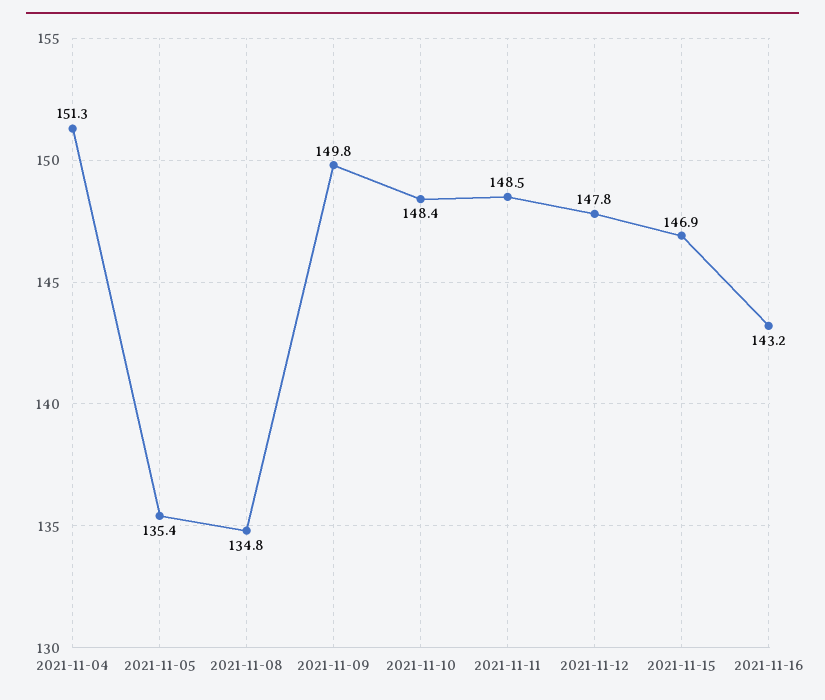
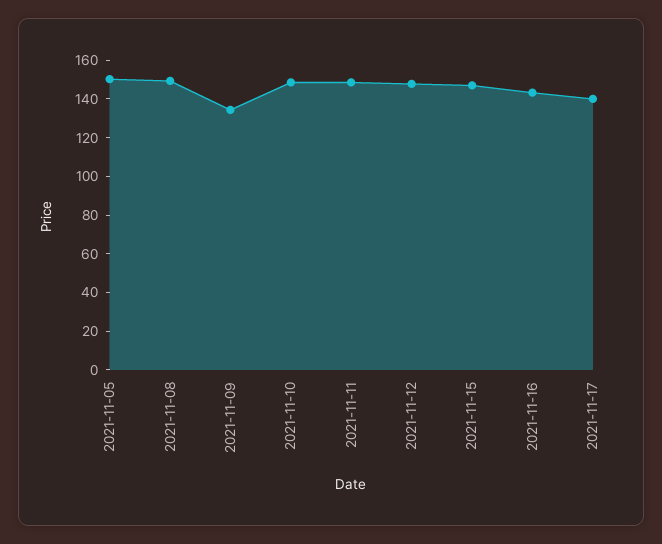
2021-11-04: 151.3 -> none
2021-11-05: 135.4 -> 150
2021-11-08: 134.8 -> 150
2021-11-09: 149.8 -> 135
2021-11-17: none -> 140

